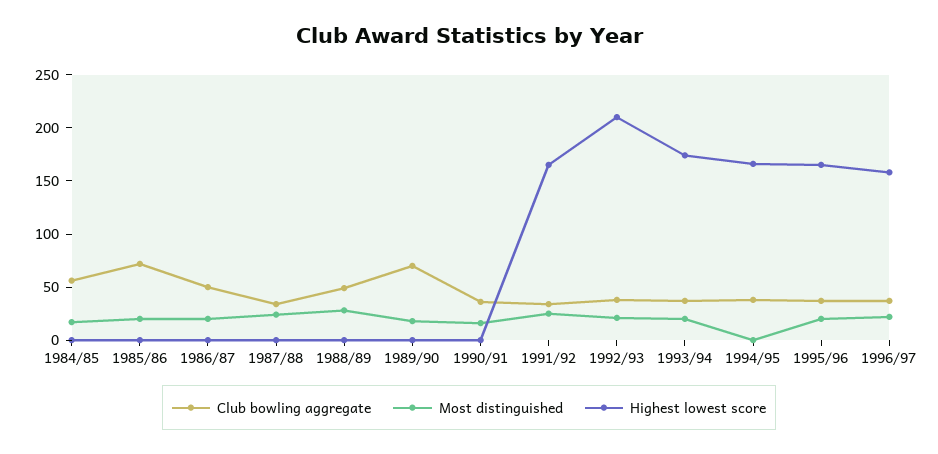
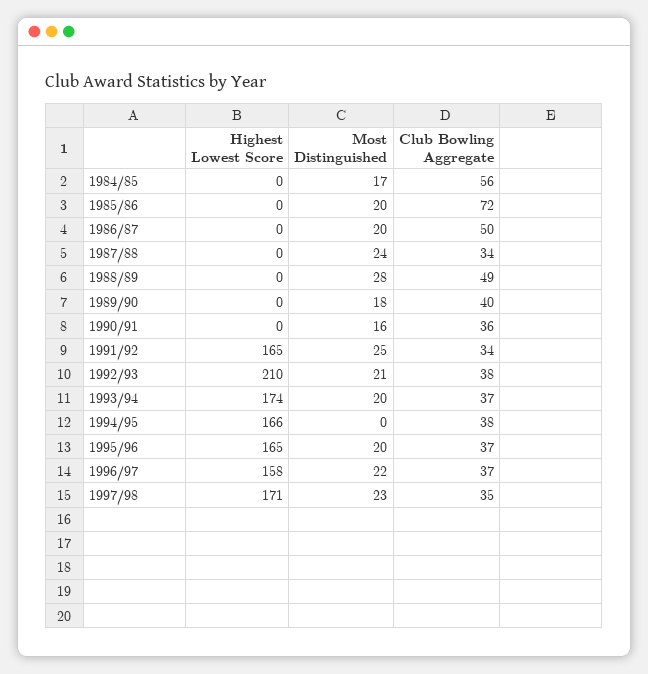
Club bowling aggregate, 1989/90: 70 -> 40
Highest lowest score, 1997/98: none -> 171
Most distinguished, 1997/98: none -> 23
Club bowling aggregate, 1997/98: none -> 35

